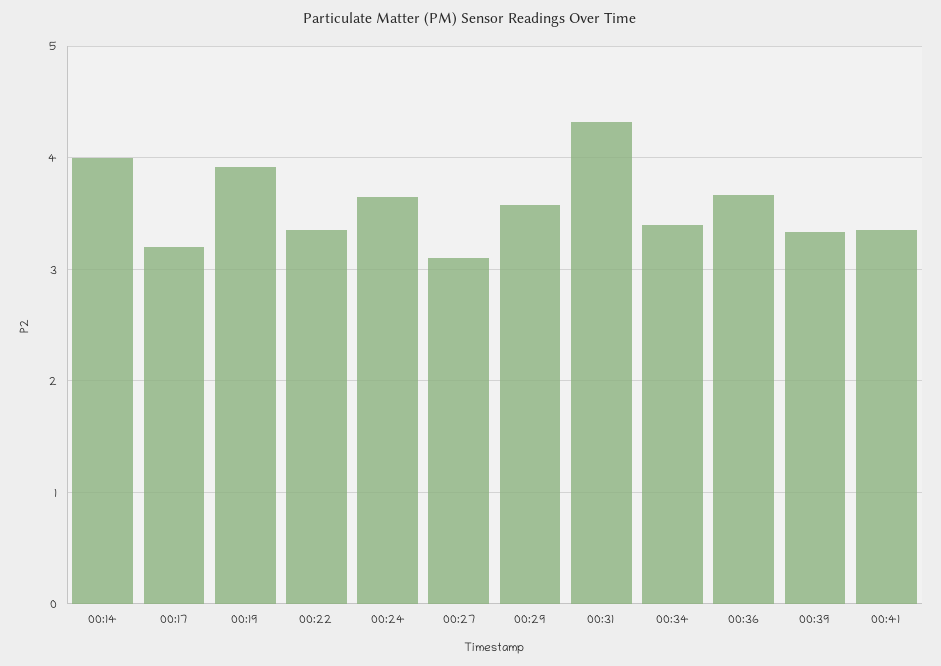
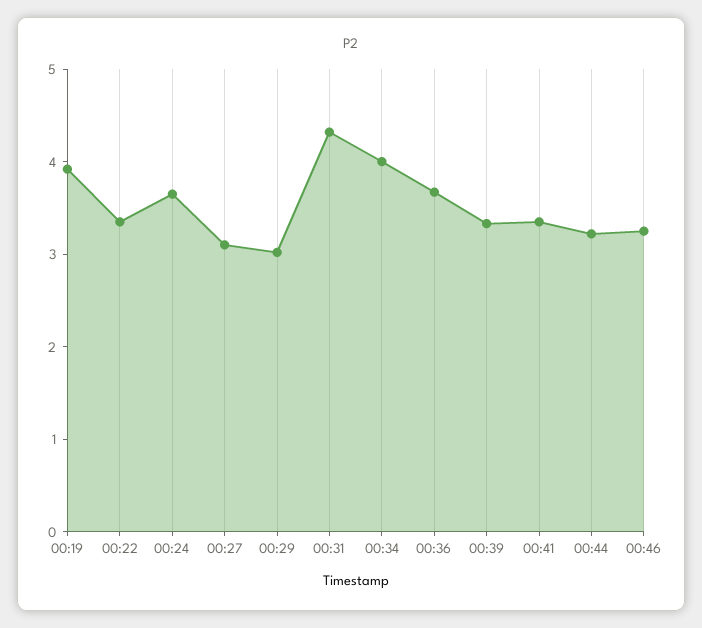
00:14: 4 -> none
00:17: 3.2 -> none
00:29: 3.6 -> 3
00:34: 3.4 -> 4
00:44: none -> 3.2
00:46: none -> 3.2

